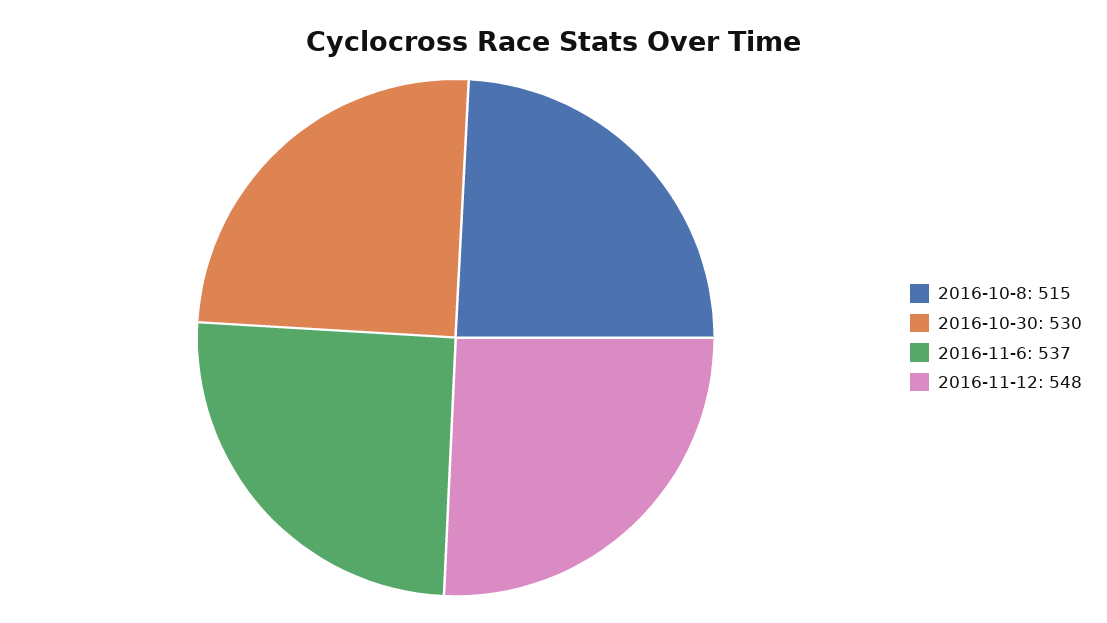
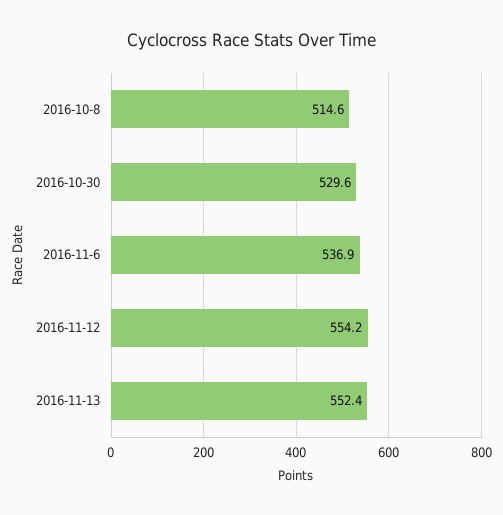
2016-11-12: 548 -> 554.2
2016-11-13: none -> 552.4

